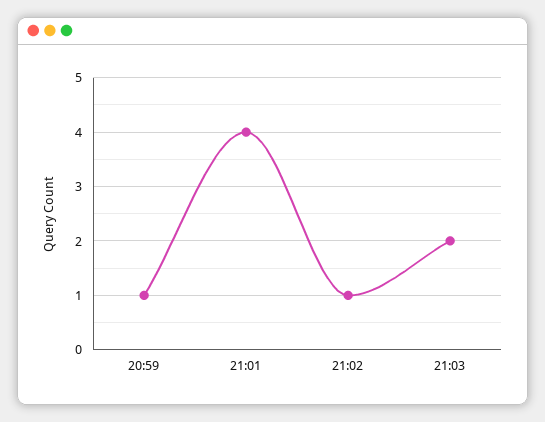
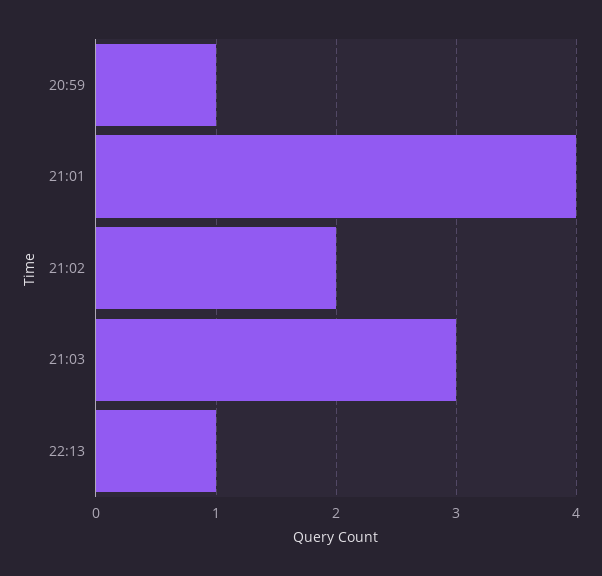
21:02: 1 -> 2
21:03: 2 -> 3
22:13: none -> 1

